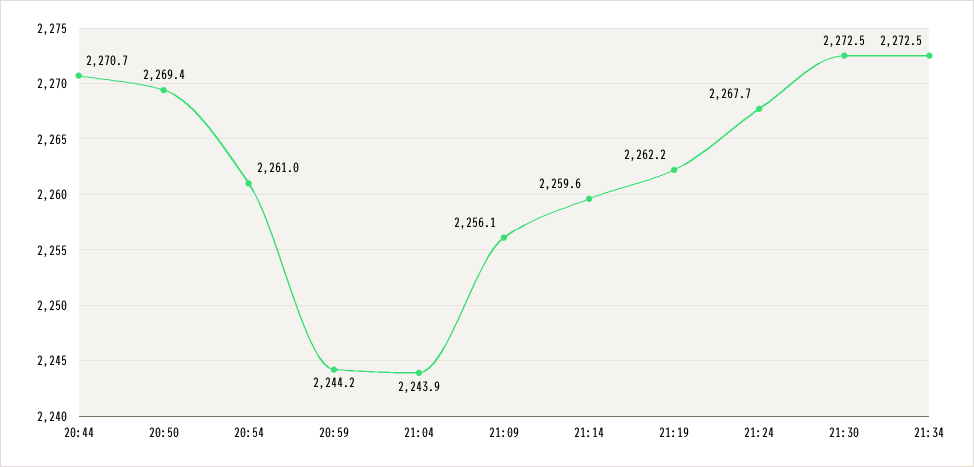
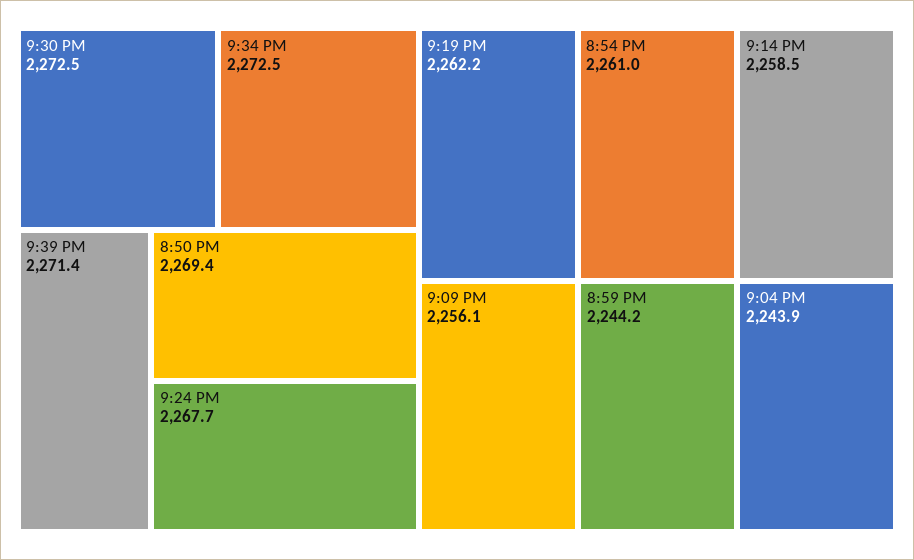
20:44: 2270.7 -> none
21:14: 2259.6 -> 2258.5
9:39 PM: none -> 2271.4

